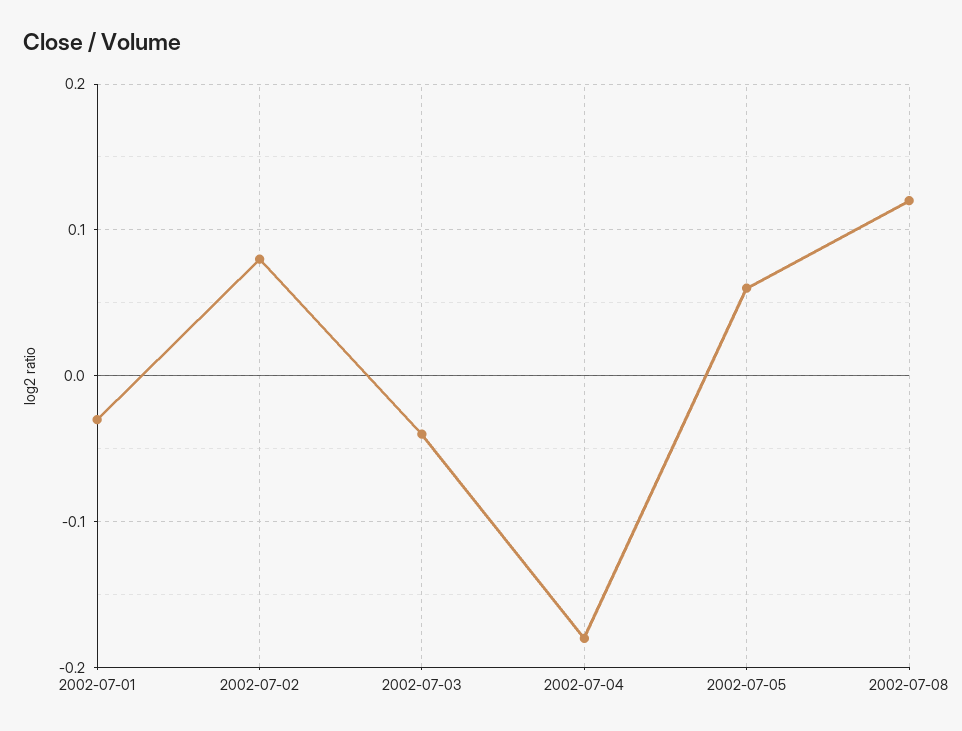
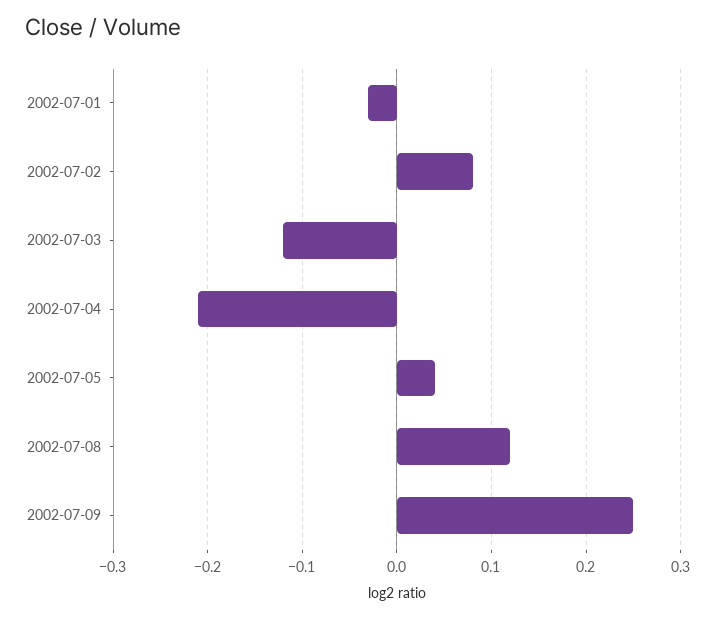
2002-07-03: -0.04 -> -0.12
2002-07-04: -0.18 -> -0.21
2002-07-05: 0.06 -> 0.04
2002-07-09: none -> 0.25

